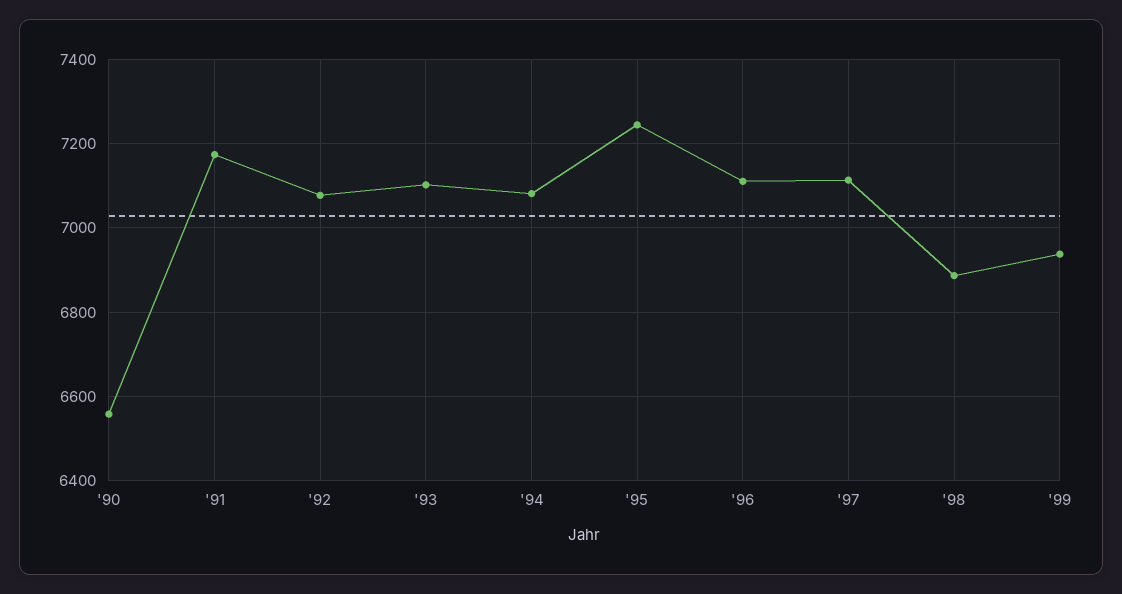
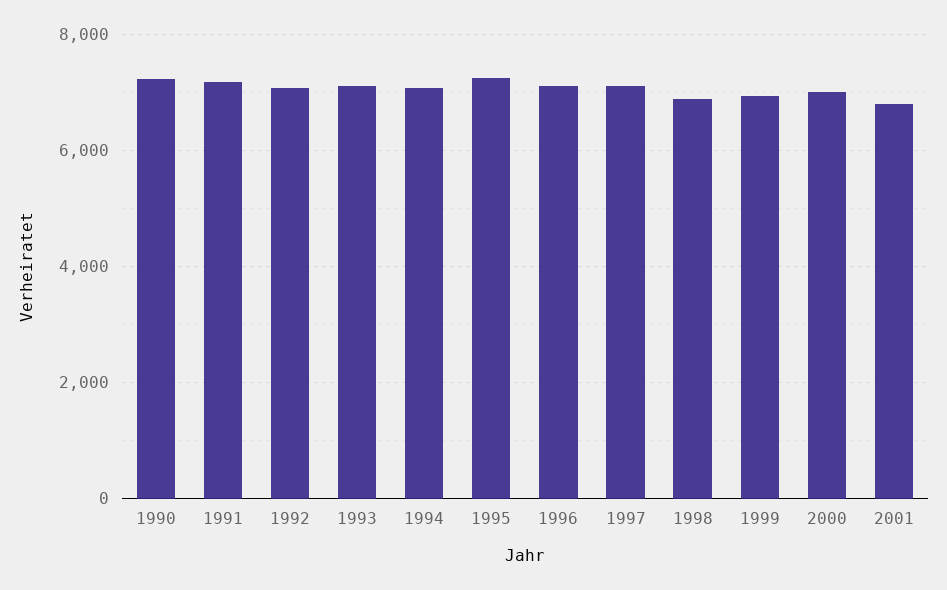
'90: 6560 -> 7200
2000: none -> 7000
2001: none -> 6800

